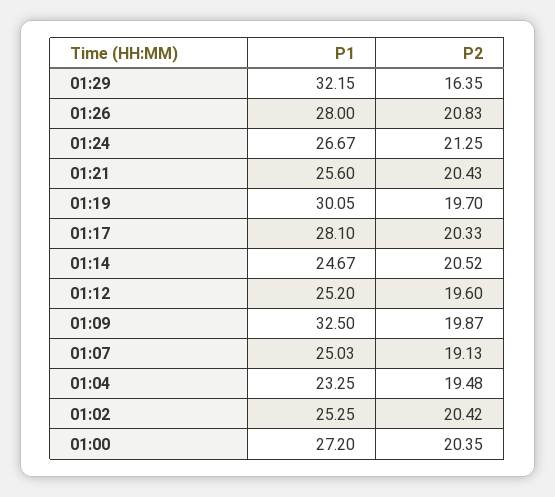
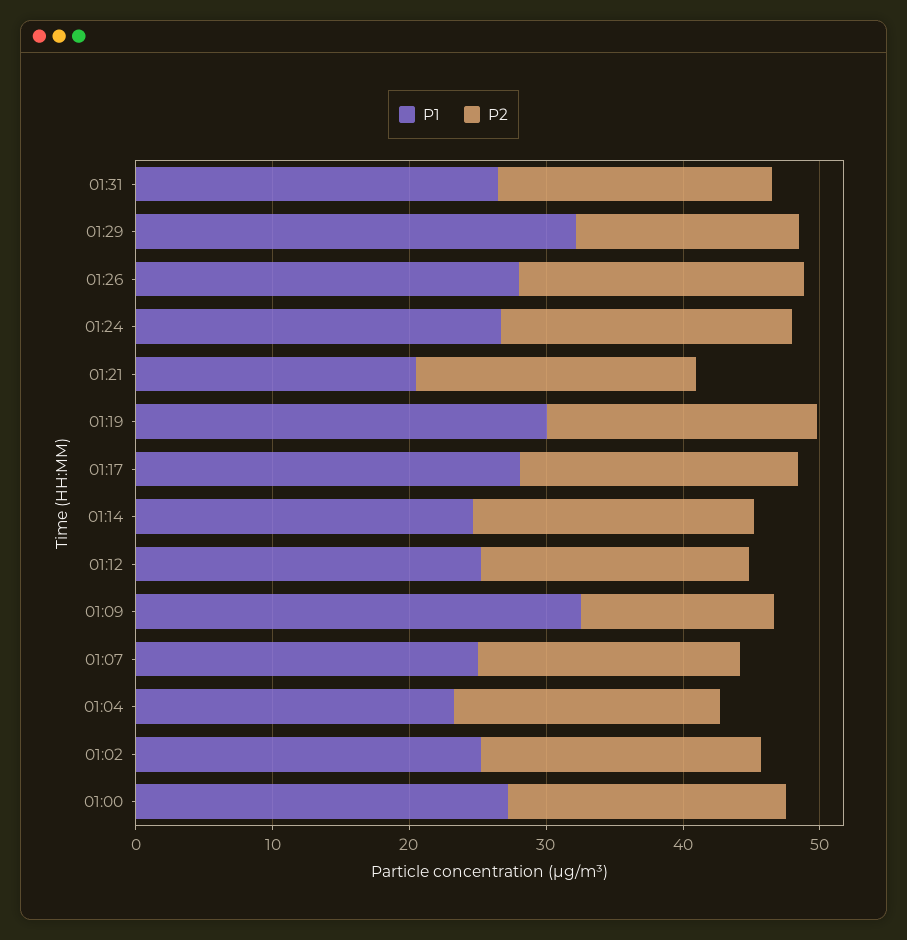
P1, 01:21: 25.6 -> 20
P2, 01:09: 19.87 -> 14
P1, 01:31: none -> 26
P2, 01:31: none -> 20

